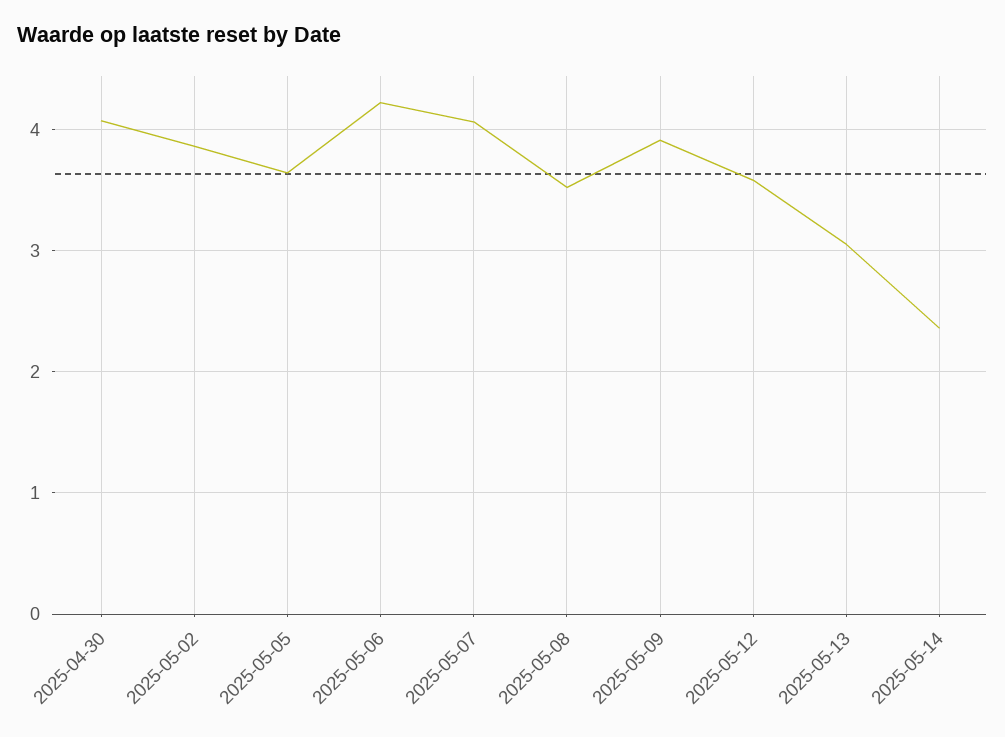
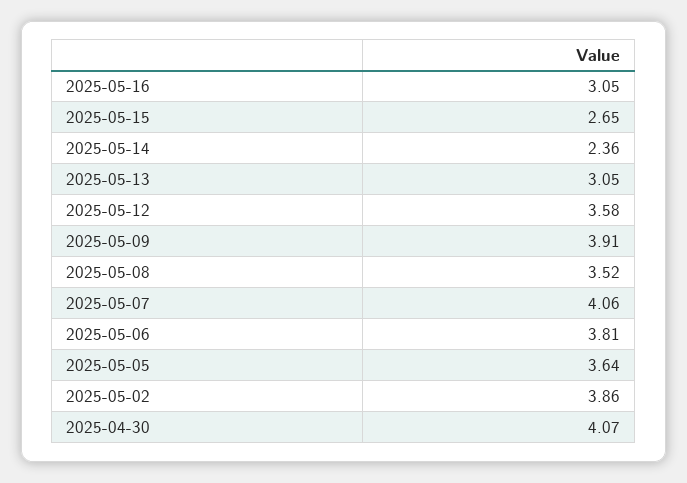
2025-05-06: 4.2 -> 3.81
2025-05-16: none -> 3.05
2025-05-15: none -> 2.65

